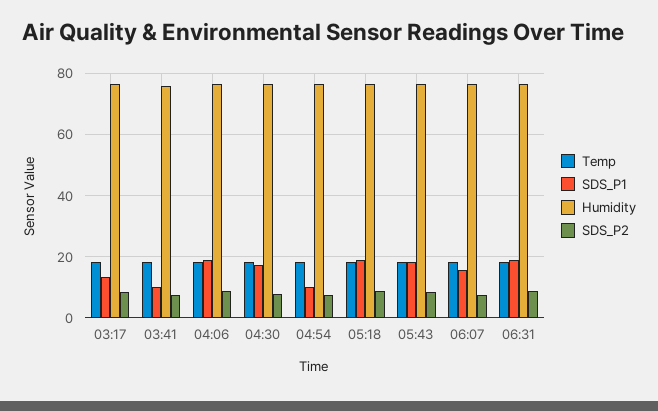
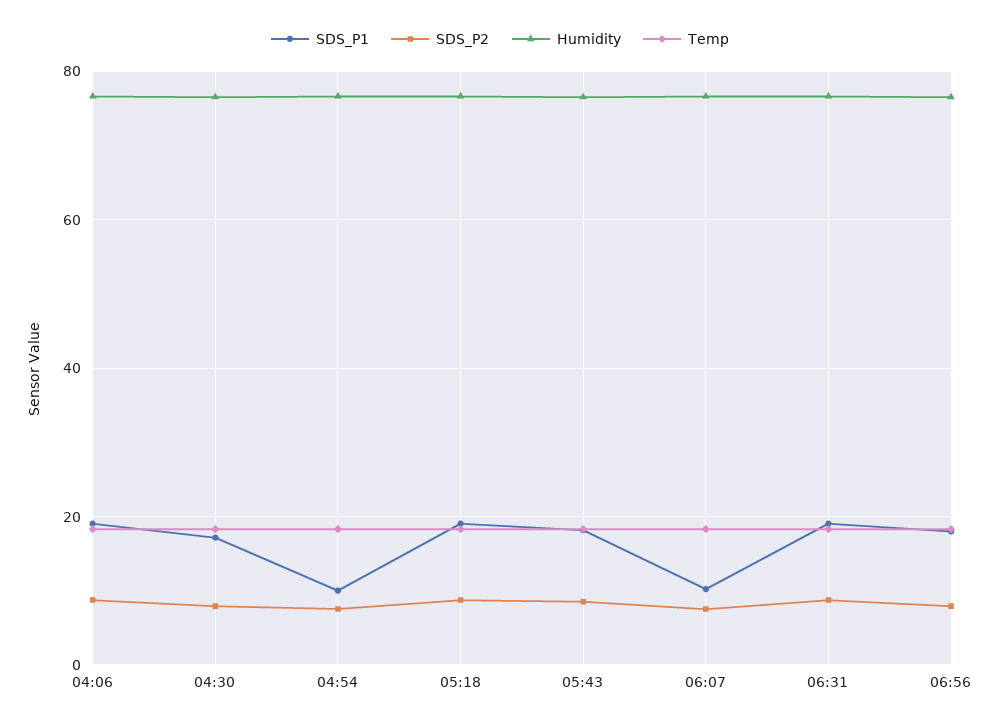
Temp, 03:17: 18 -> none
SDS_P1, 03:17: 14 -> none
Humidity, 03:17: 76 -> none
SDS_P2, 03:17: 8 -> none
Temp, 03:41: 18 -> none
SDS_P1, 03:41: 10 -> none
Humidity, 03:41: 76 -> none
SDS_P2, 03:41: 8 -> none
SDS_P1, 06:07: 16 -> 10
SDS_P1, 06:56: none -> 18
SDS_P2, 06:56: none -> 8
Humidity, 06:56: none -> 76
Temp, 06:56: none -> 18

